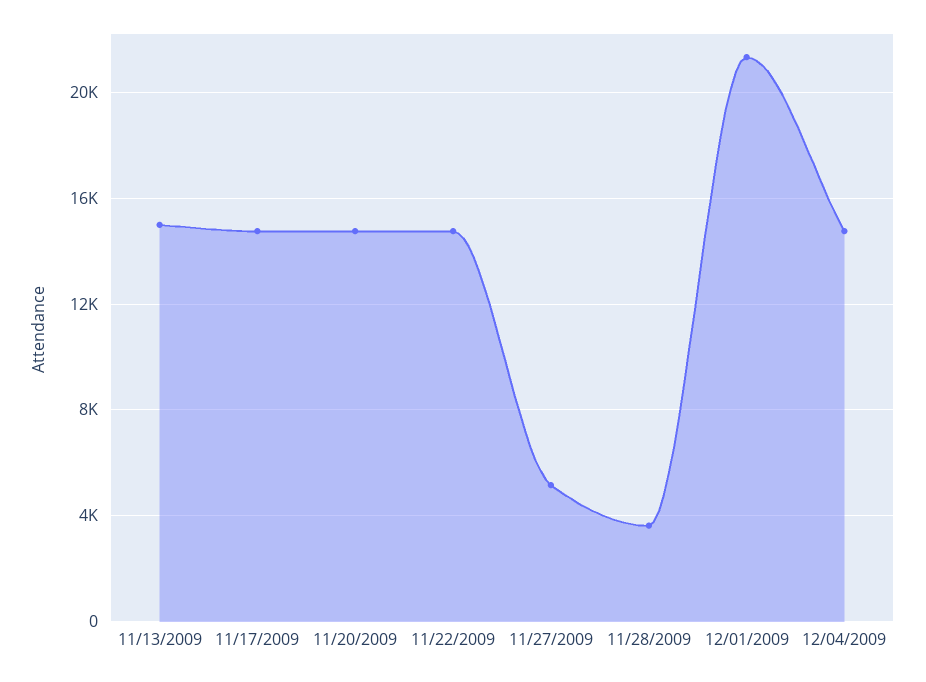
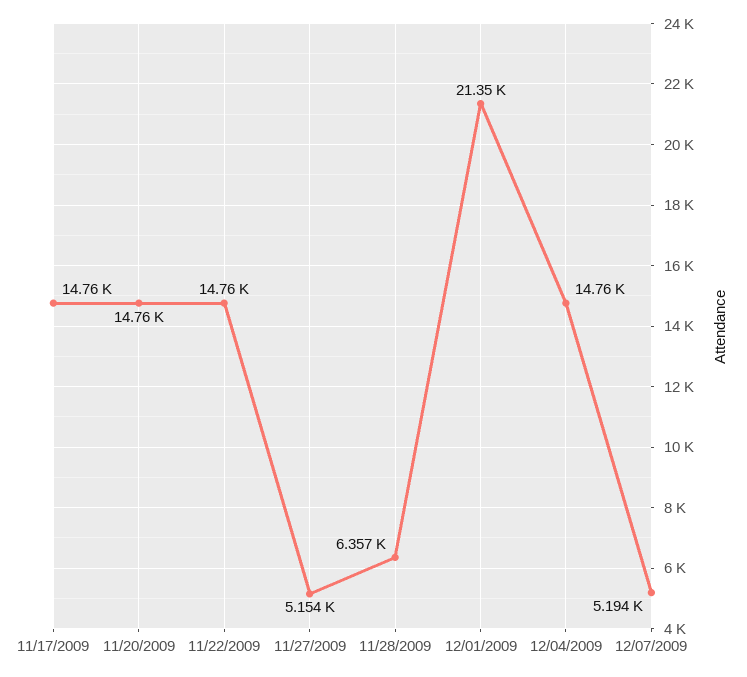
11/13/2009: 15000 -> none
11/28/2009: 3500 -> 6357
12/07/2009: none -> 5194

